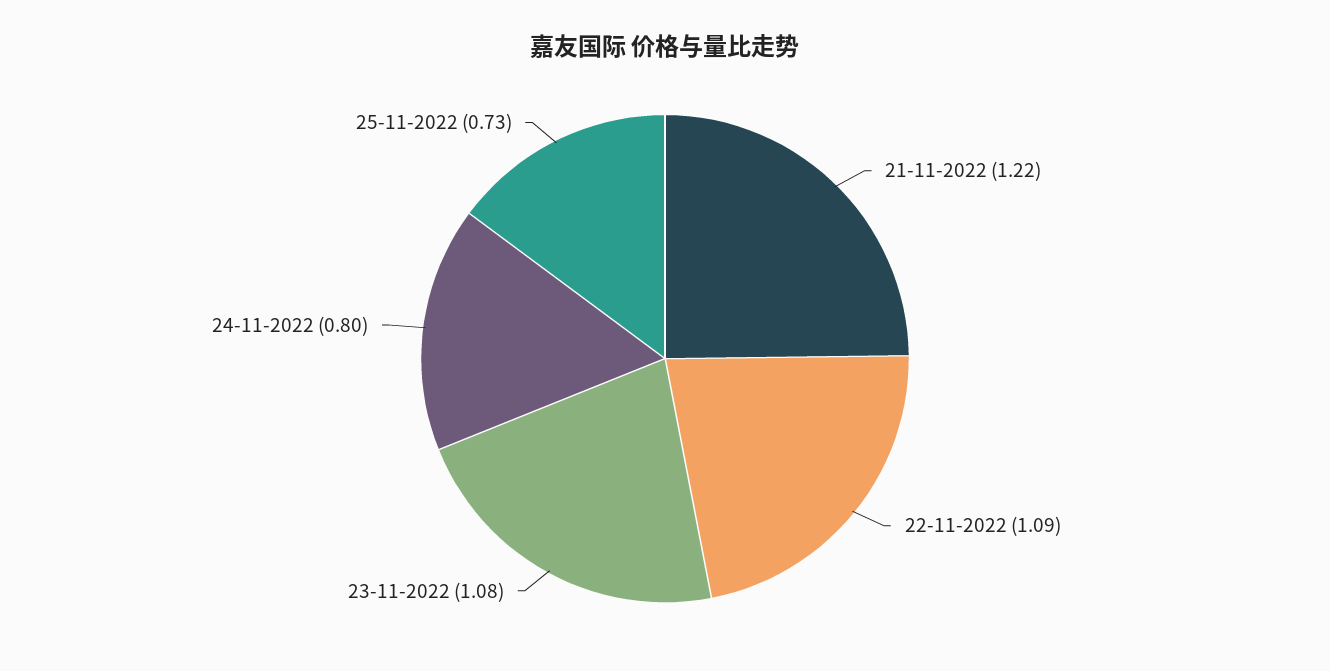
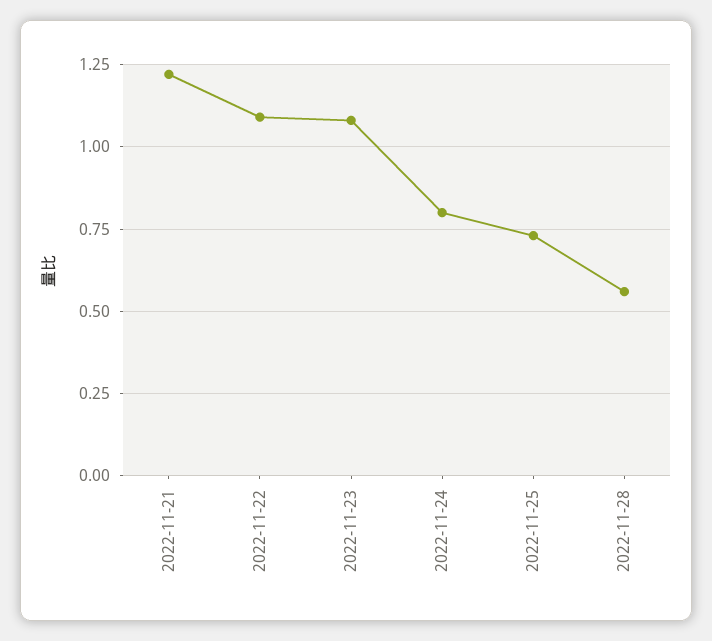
2022-11-28: none -> 0.55

